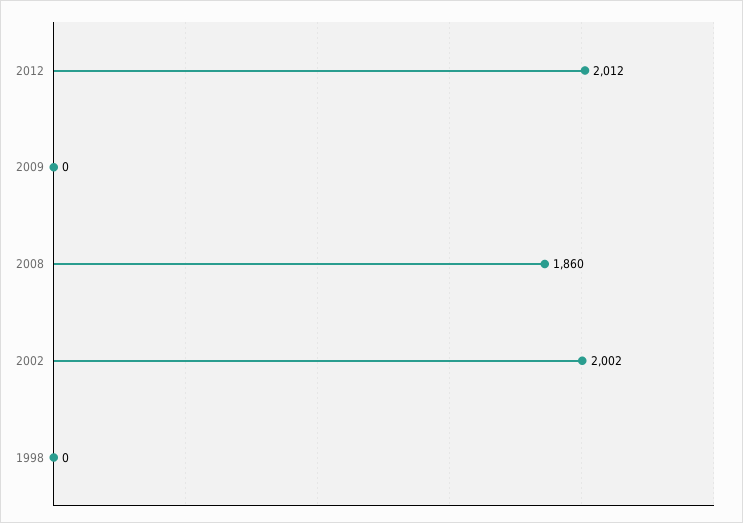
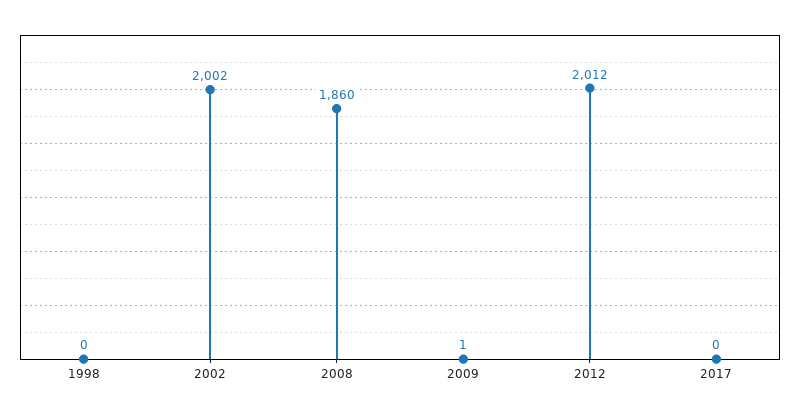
2009: 0 -> 1
2017: none -> 0

